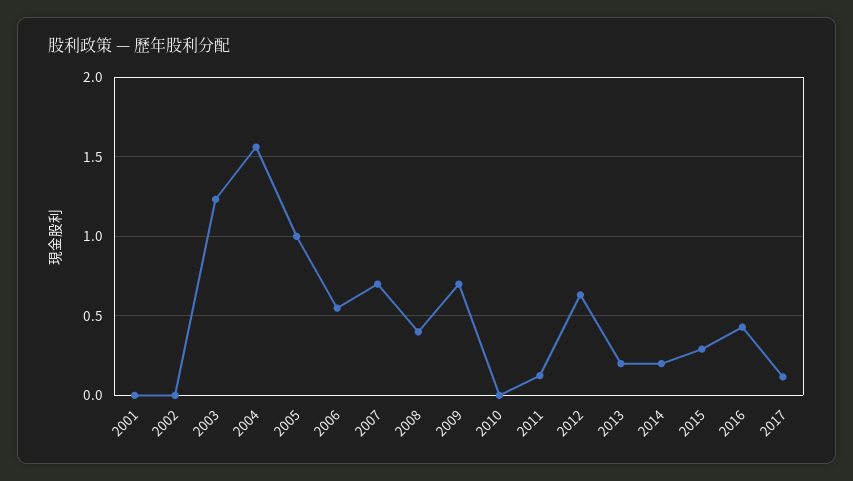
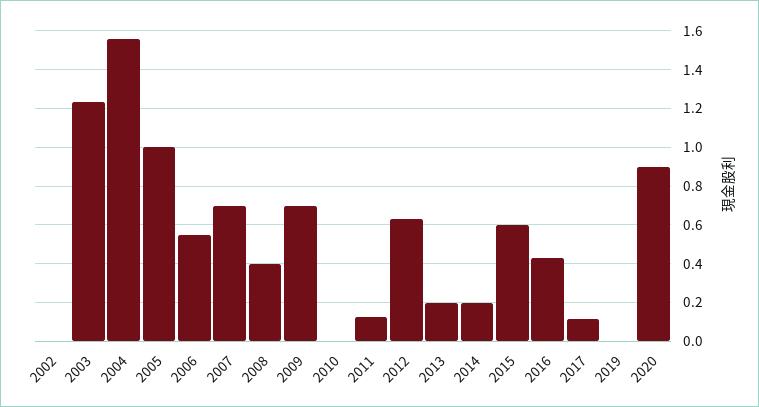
2001: 0 -> none
2015: 0.3 -> 0.6
2019: none -> 0
2020: none -> 0.9

